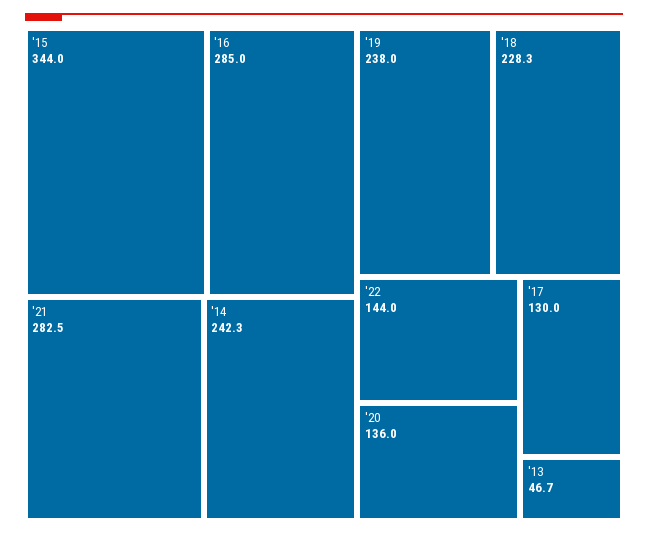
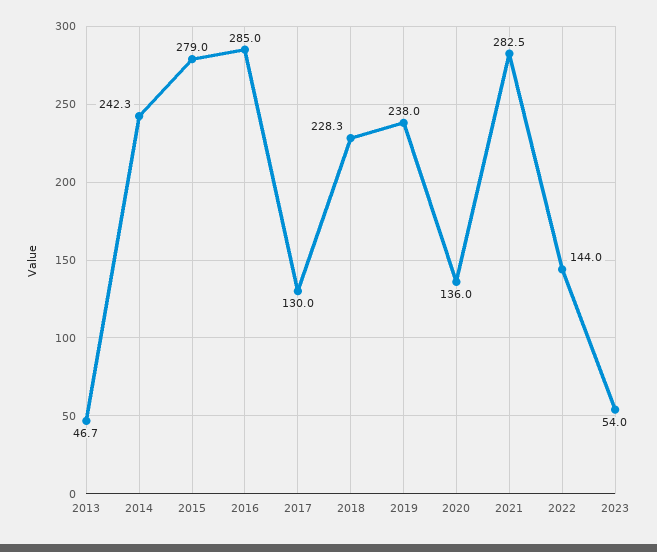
'15: 344 -> 279
2023: none -> 54

